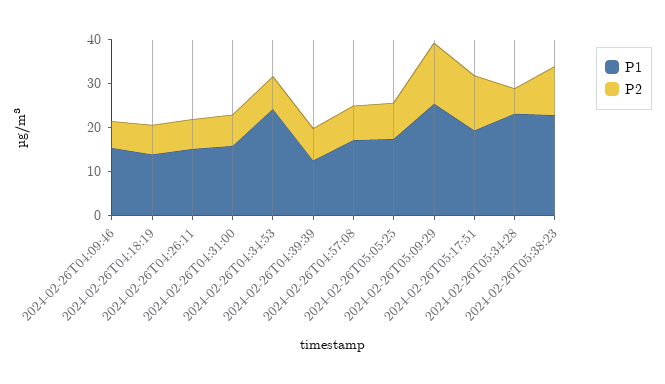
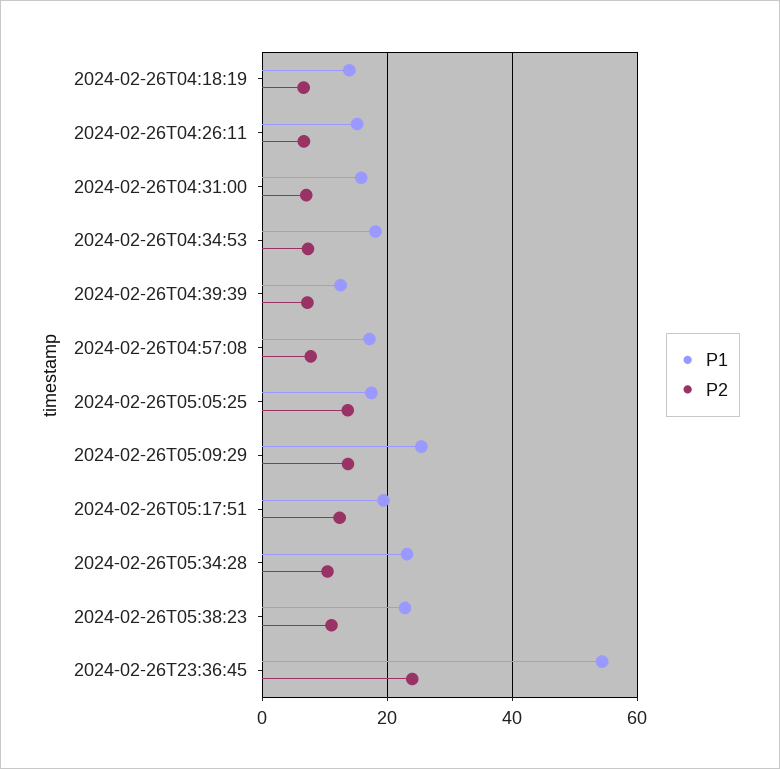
P1, 2024-02-26T04:09:46: 16 -> none
P2, 2024-02-26T04:09:46: 6 -> none
P1, 2024-02-26T04:34:53: 24 -> 18
P2, 2024-02-26T05:05:25: 8 -> 14
P2, 2024-02-26T05:34:28: 6 -> 10
P1, 2024-02-26T23:36:45: none -> 54
P2, 2024-02-26T23:36:45: none -> 24

